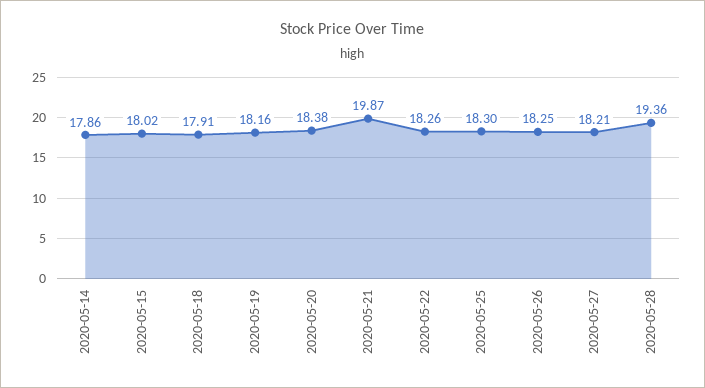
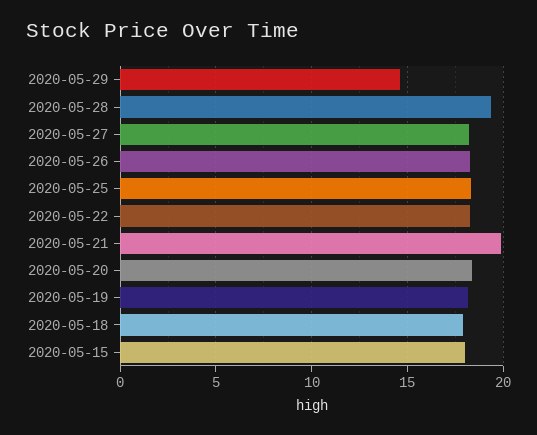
2020-05-14: 17.86 -> none
2020-05-29: none -> 14.5

